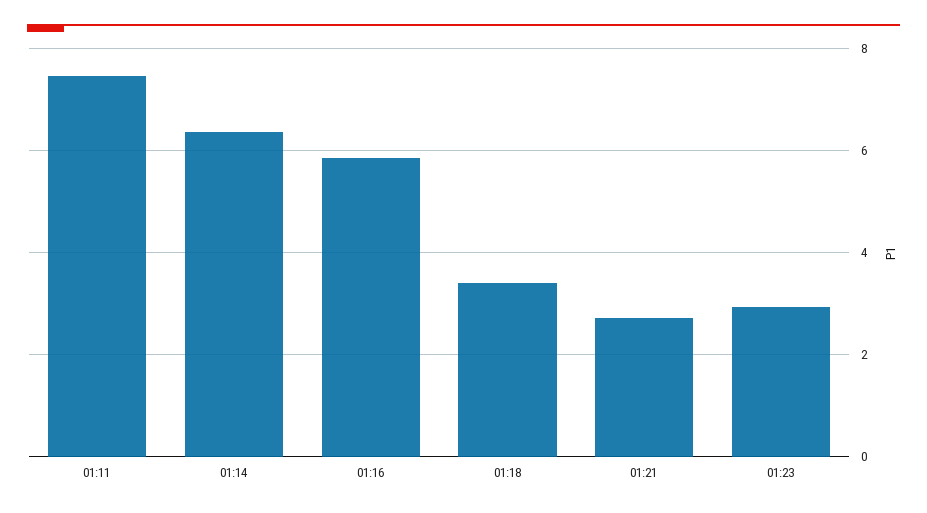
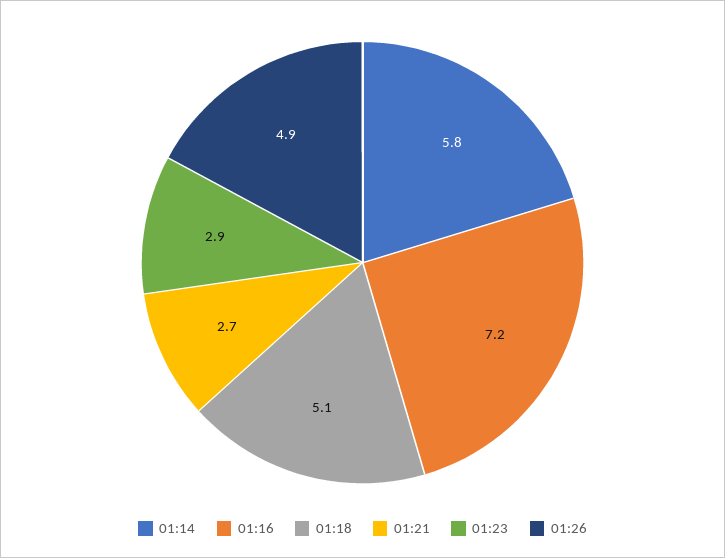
01:11: 7.4 -> none
01:14: 6.4 -> 5.8
01:16: 5.8 -> 7.2
01:18: 3.4 -> 5.1
01:26: none -> 4.9

